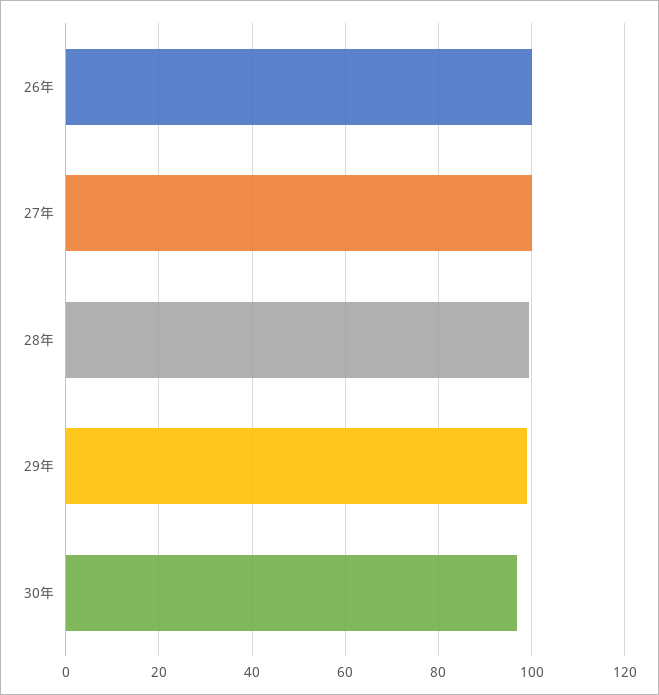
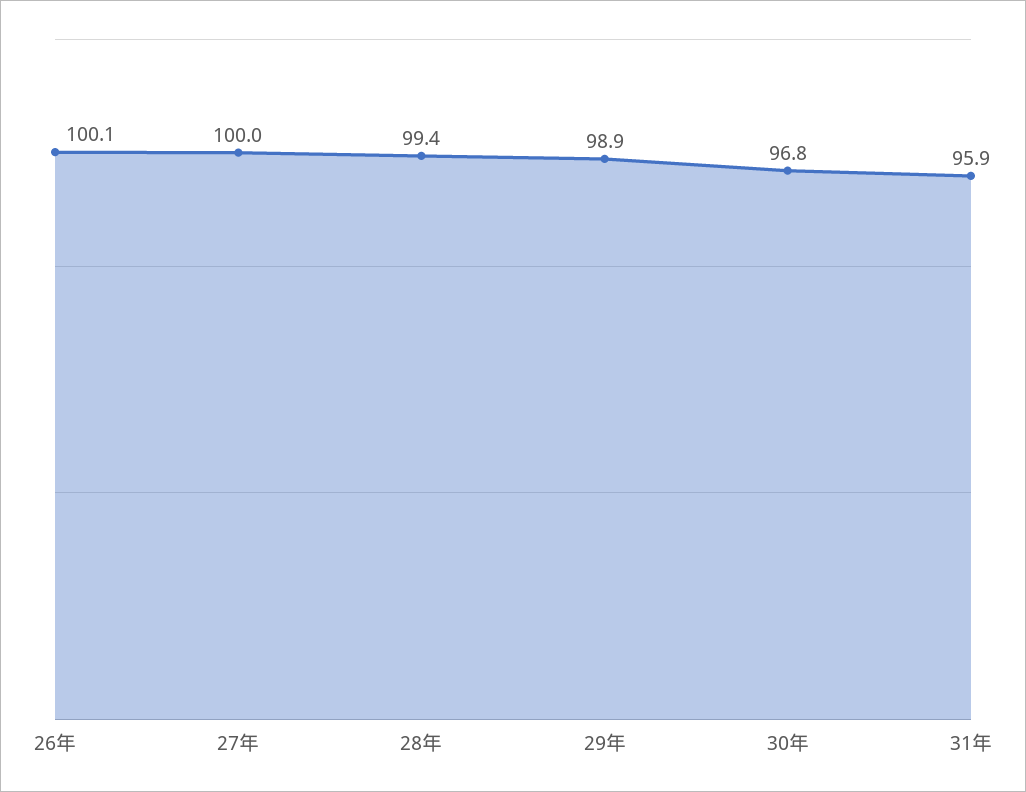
31年: none -> 95.9

